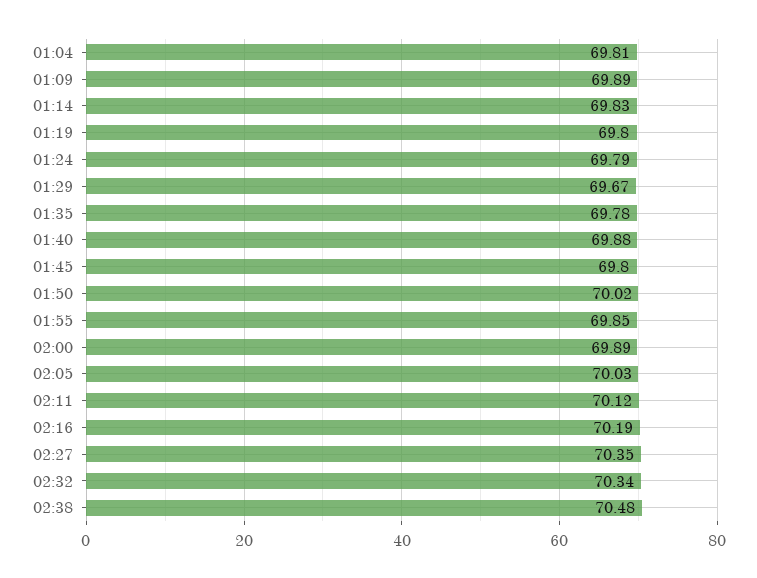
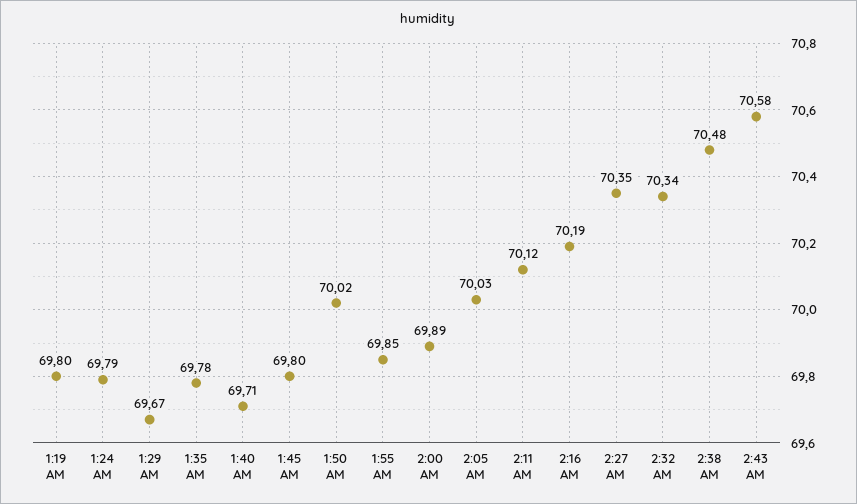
01:04: 69.81 -> none
01:09: 69.89 -> none
01:14: 69.83 -> none
01:40: 69.88 -> 69.71
2:43 AM: none -> 70.58

